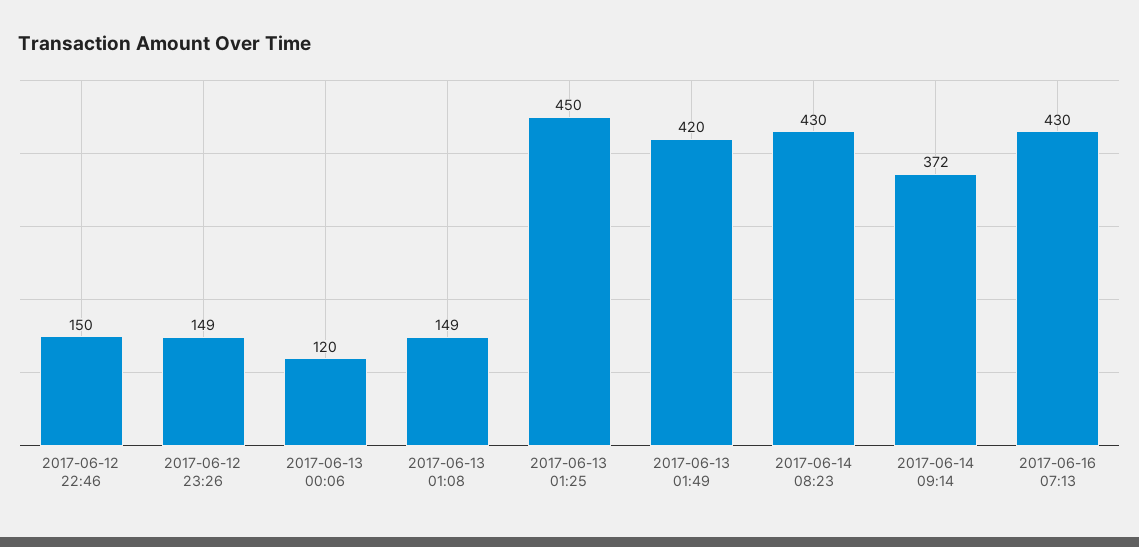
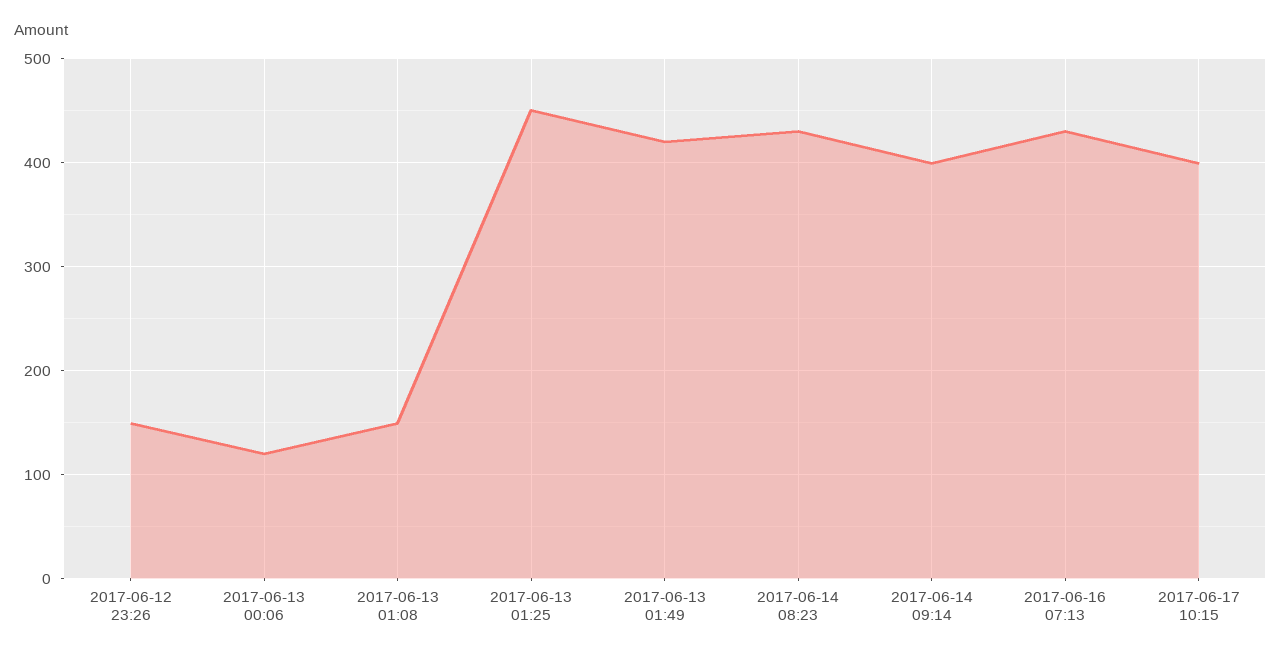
2017-06-12 22:46: 150 -> none
2017-06-14 09:14: 372 -> 400
2017-06-17 10:15: none -> 400

